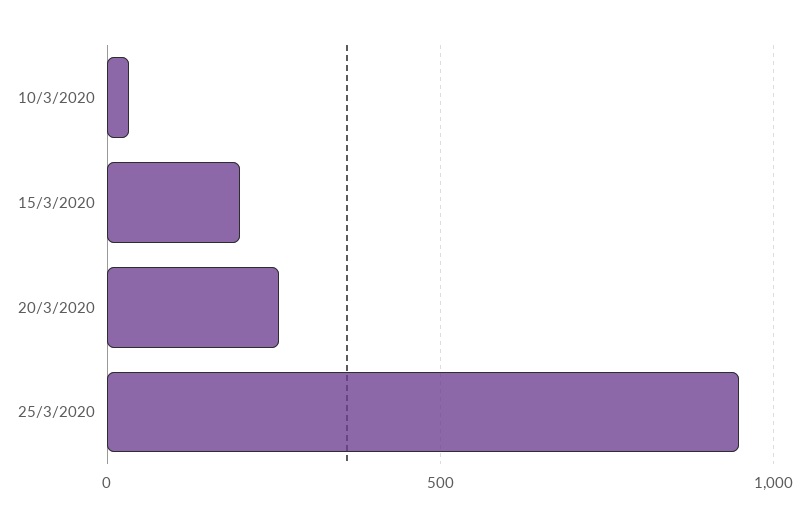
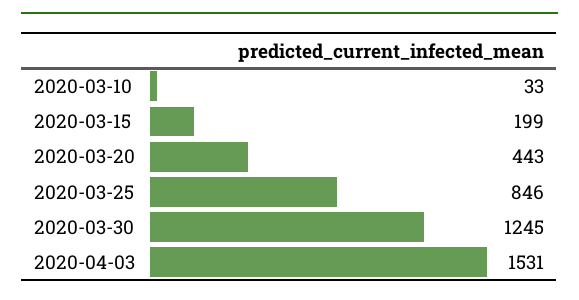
20/3/2020: 250 -> 443
25/3/2020: 950 -> 846
2020-03-30: none -> 1245
2020-04-03: none -> 1531

